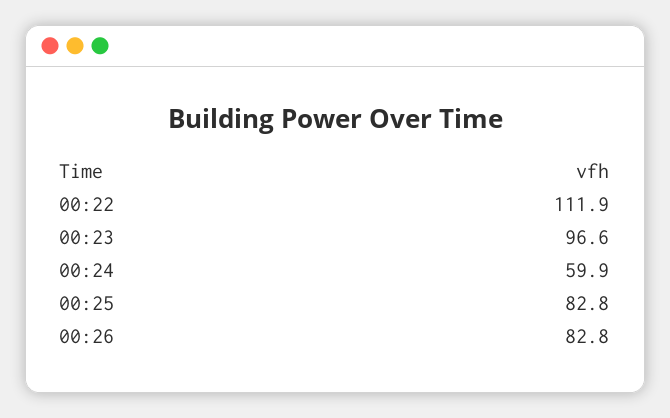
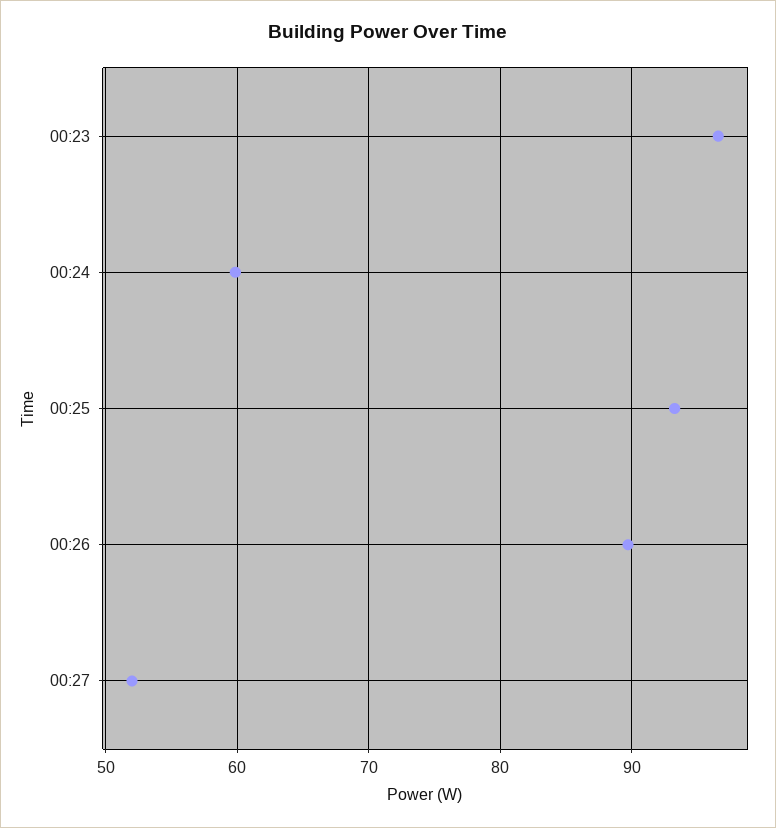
00:22: 111.9 -> none
00:25: 82.8 -> 93
00:26: 82.8 -> 90
00:27: none -> 52

